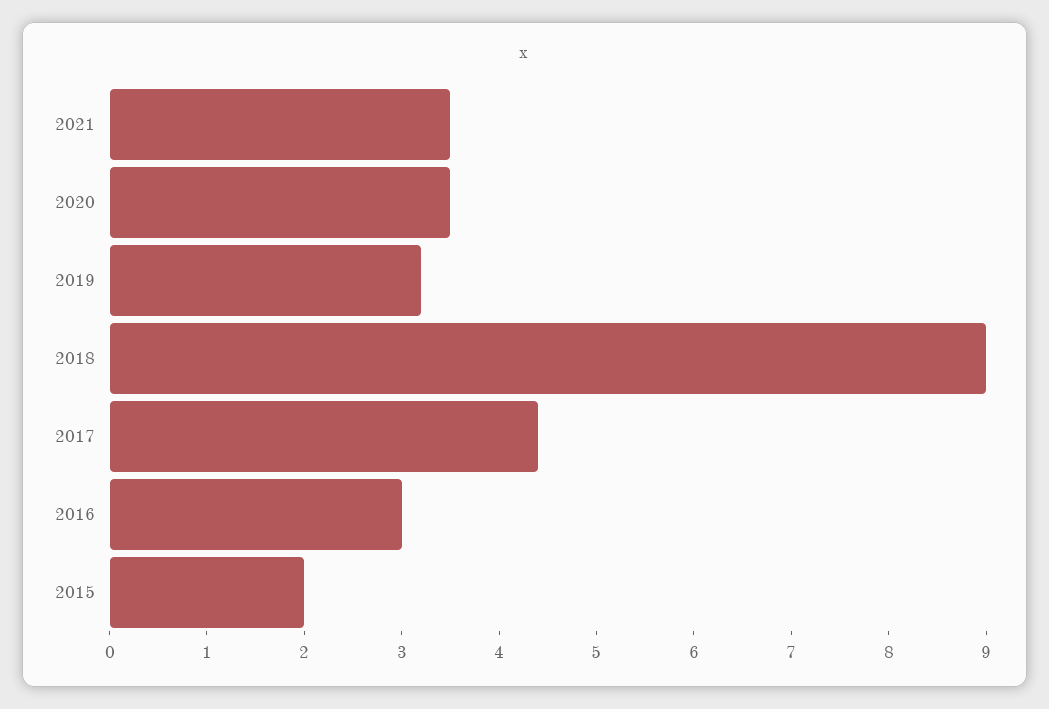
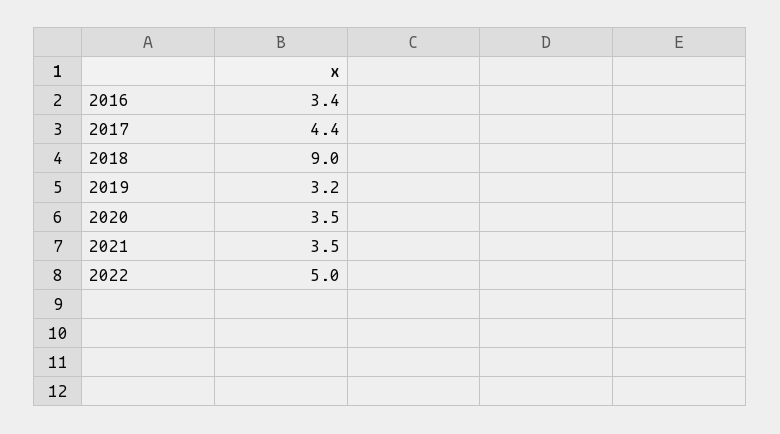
2016: 3 -> 3.4
2015: 2 -> none
2022: none -> 5

